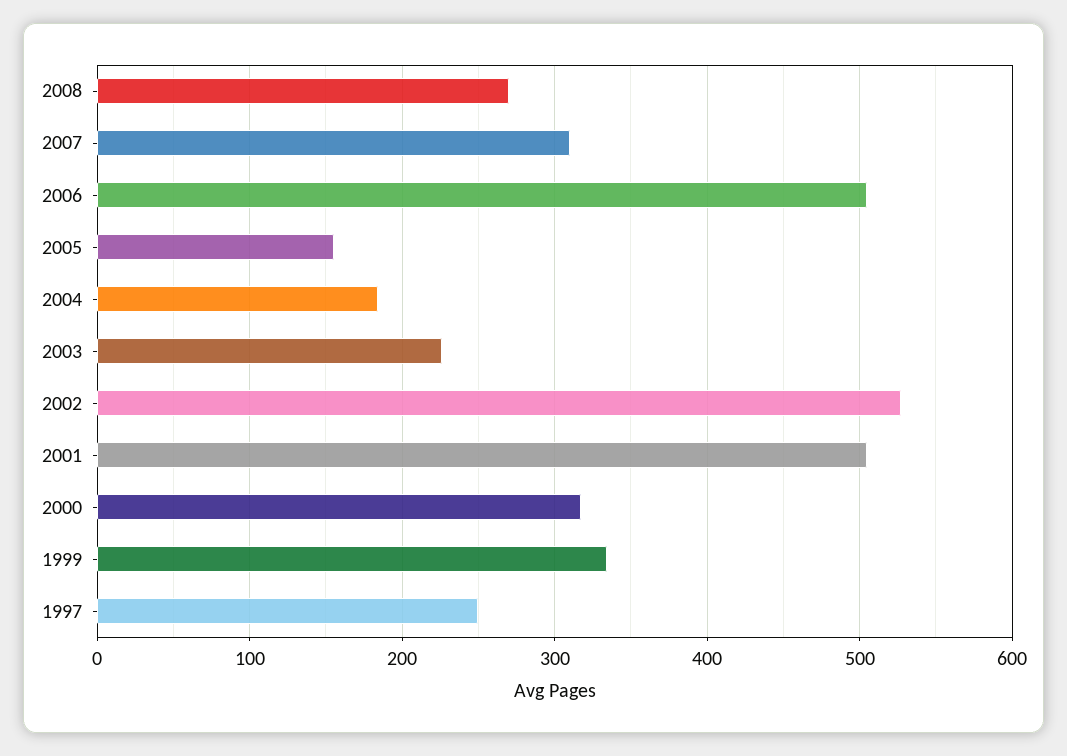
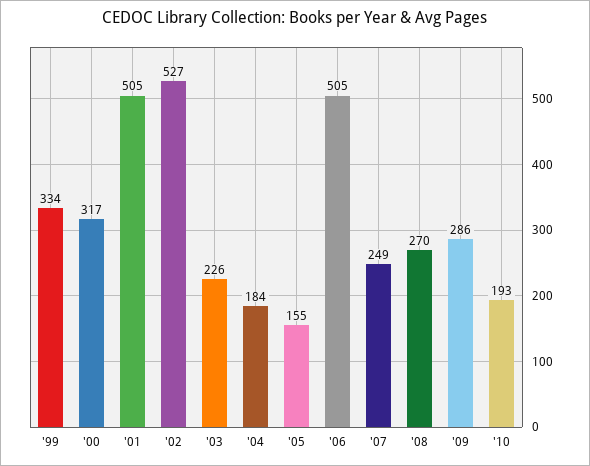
2007: 310 -> 249
1997: 250 -> none
'09: none -> 286
'10: none -> 193

